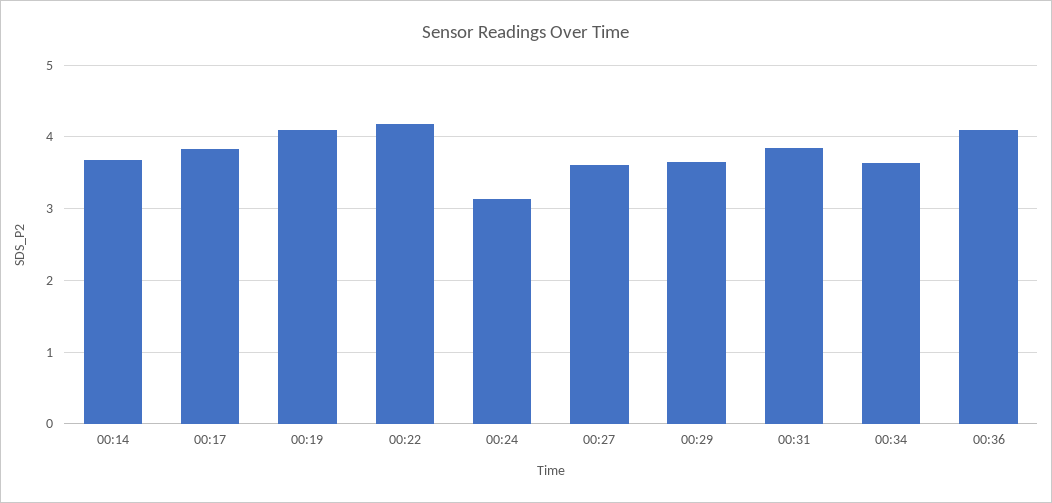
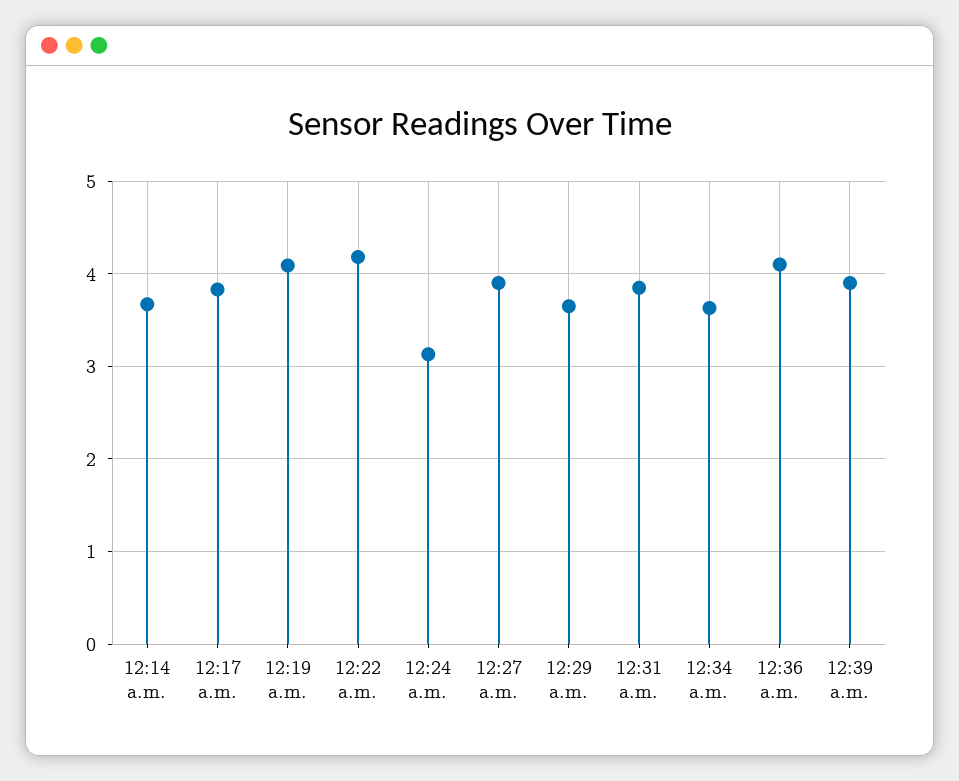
00:27: 3.6 -> 3.9
12:39 a.m.: none -> 3.9

